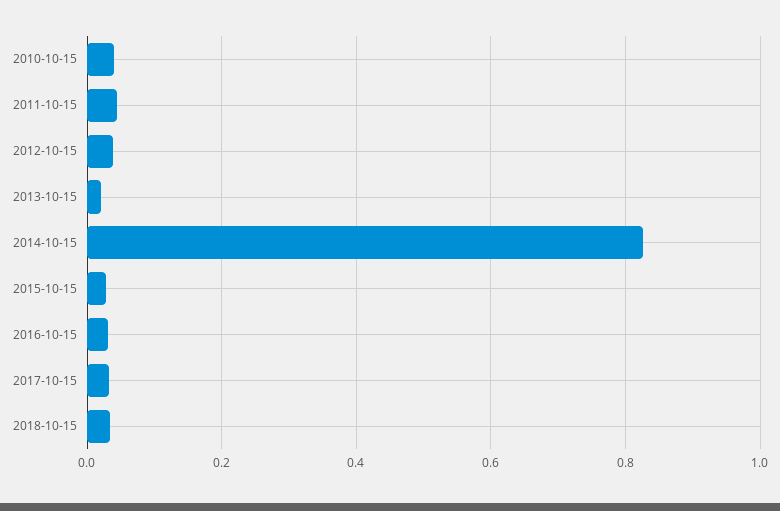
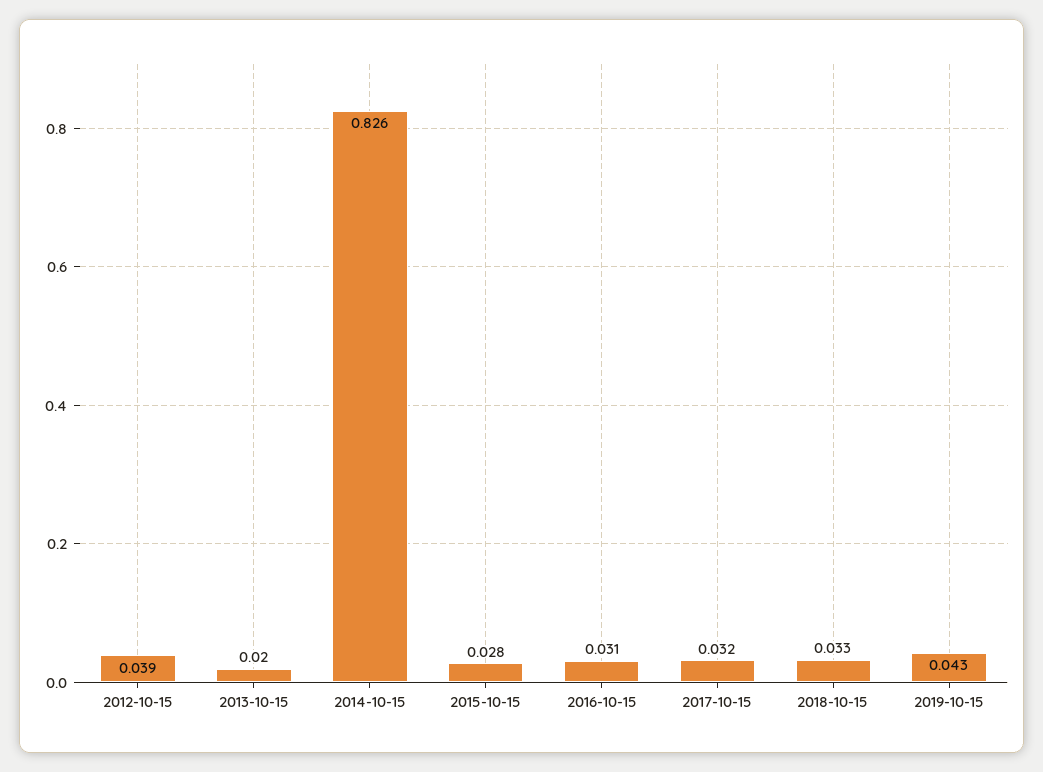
2010-10-15: 0.04 -> none
2011-10-15: 0.04 -> none
2019-10-15: none -> 0.043

